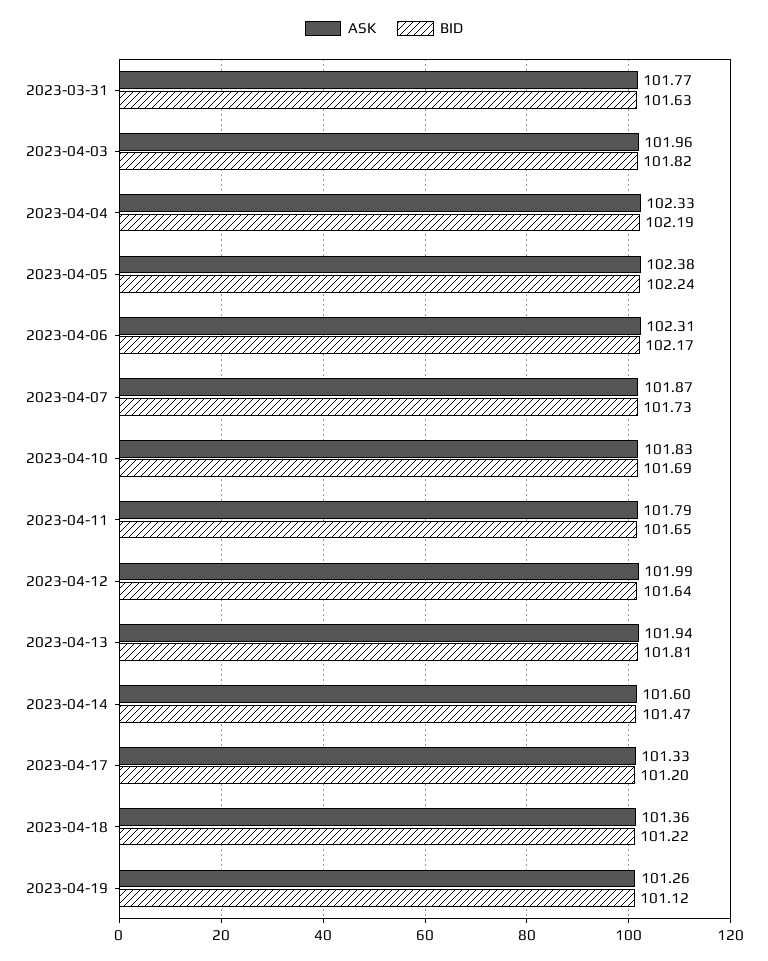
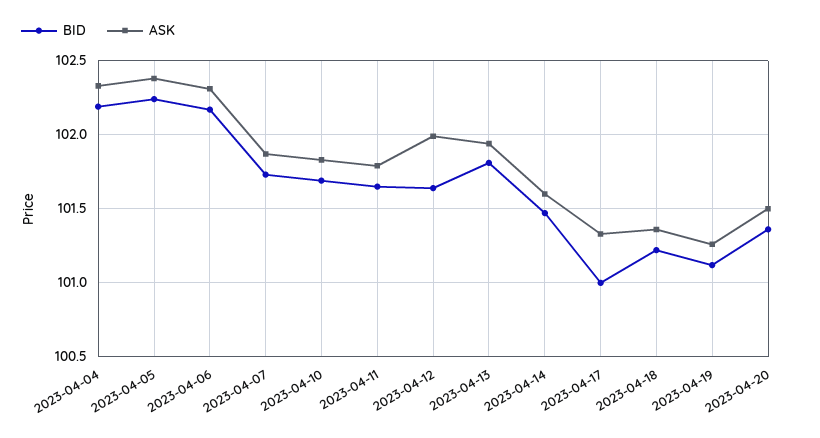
ASK, 2023-03-31: 101.77 -> none
BID, 2023-03-31: 101.63 -> none
ASK, 2023-04-03: 101.96 -> none
BID, 2023-04-03: 101.82 -> none
BID, 2023-04-17: 101.2 -> 101
BID, 2023-04-20: none -> 101.35
ASK, 2023-04-20: none -> 101.5

